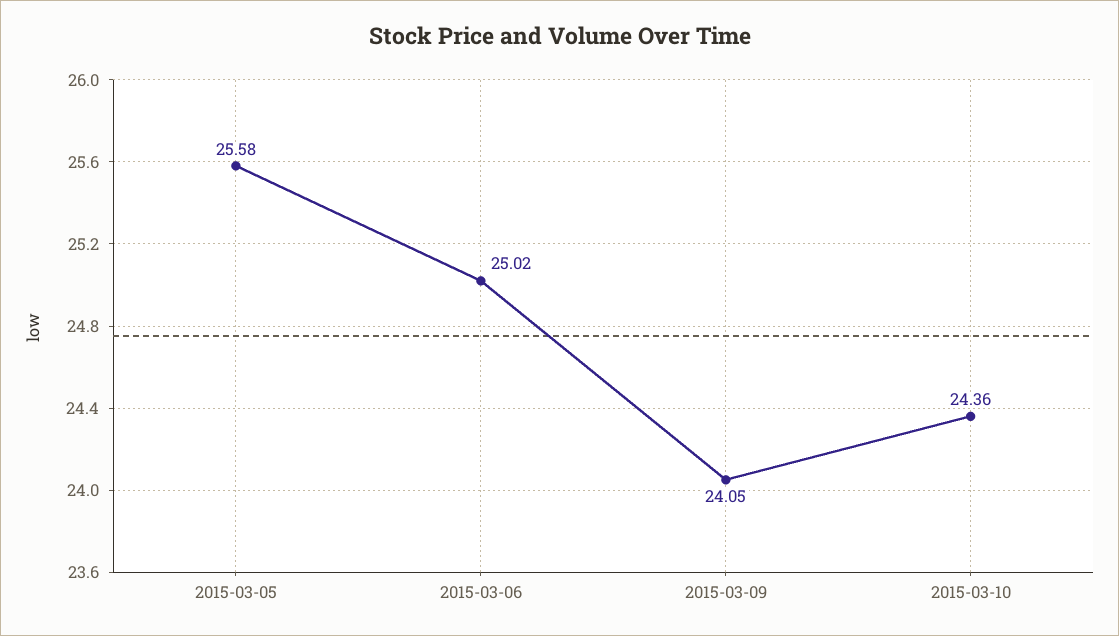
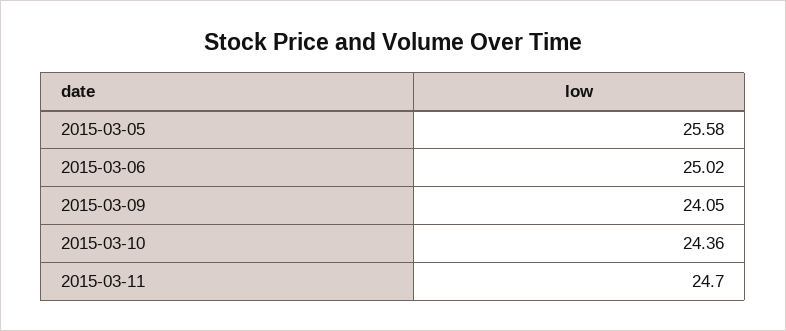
2015-03-11: none -> 24.7

